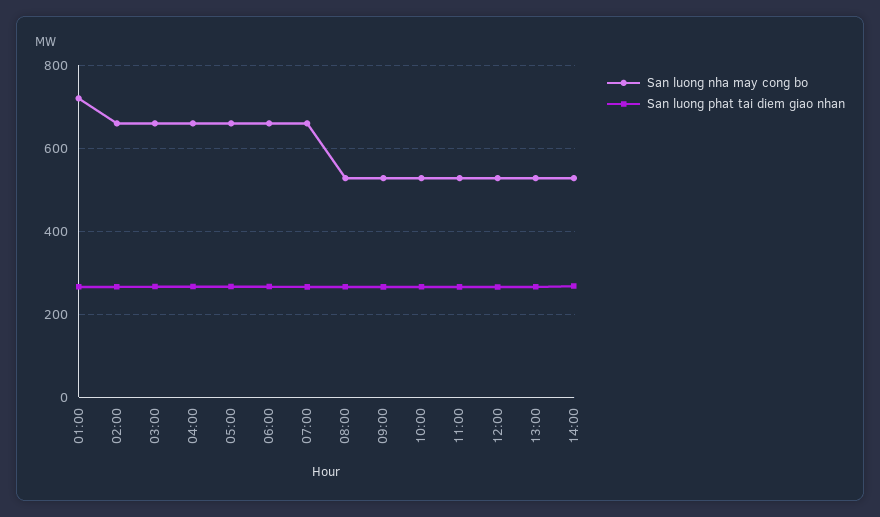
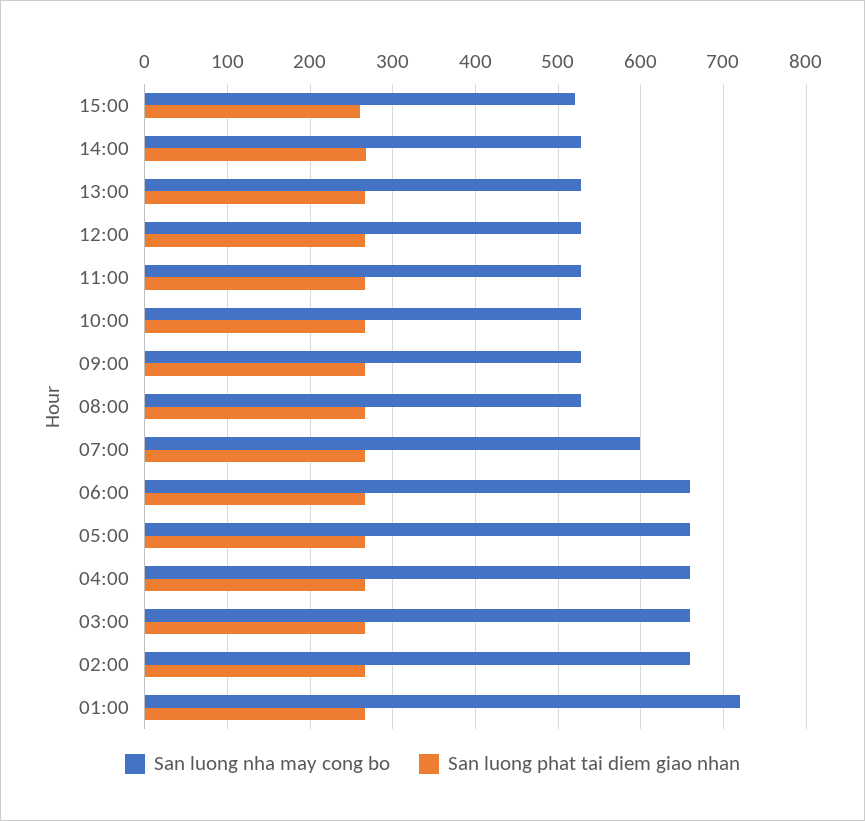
San luong nha may cong bo, 07:00: 660 -> 600
San luong nha may cong bo, 15:00: none -> 520
San luong phat tai diem giao nhan, 15:00: none -> 260

